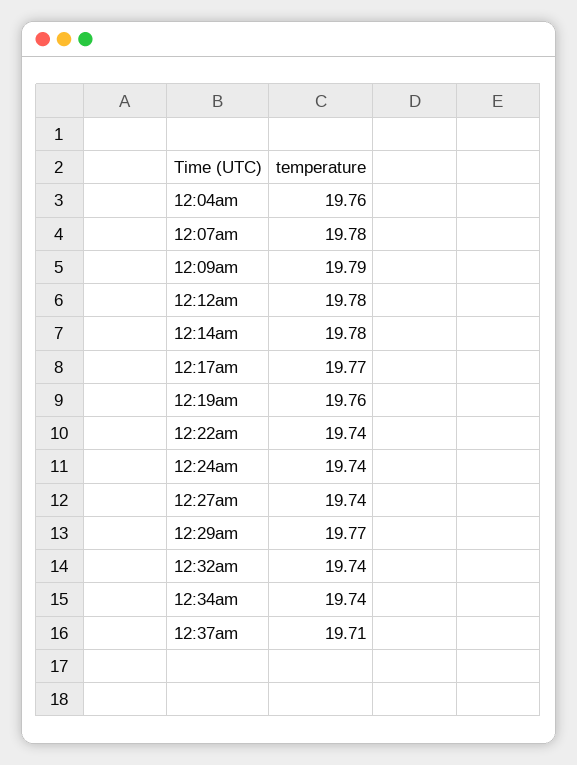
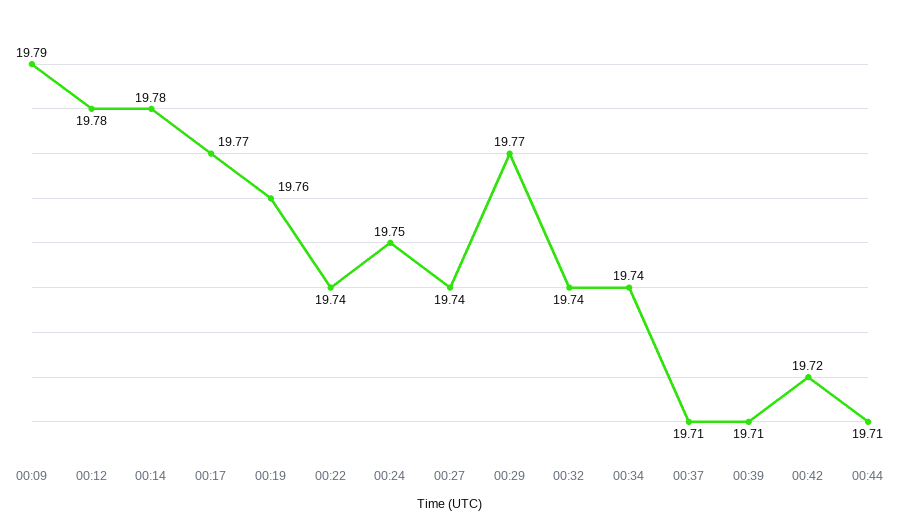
12:04am: 19.76 -> none
12:07am: 19.78 -> none
12:24am: 19.74 -> 19.75
00:39: none -> 19.71
00:42: none -> 19.72
00:44: none -> 19.71

